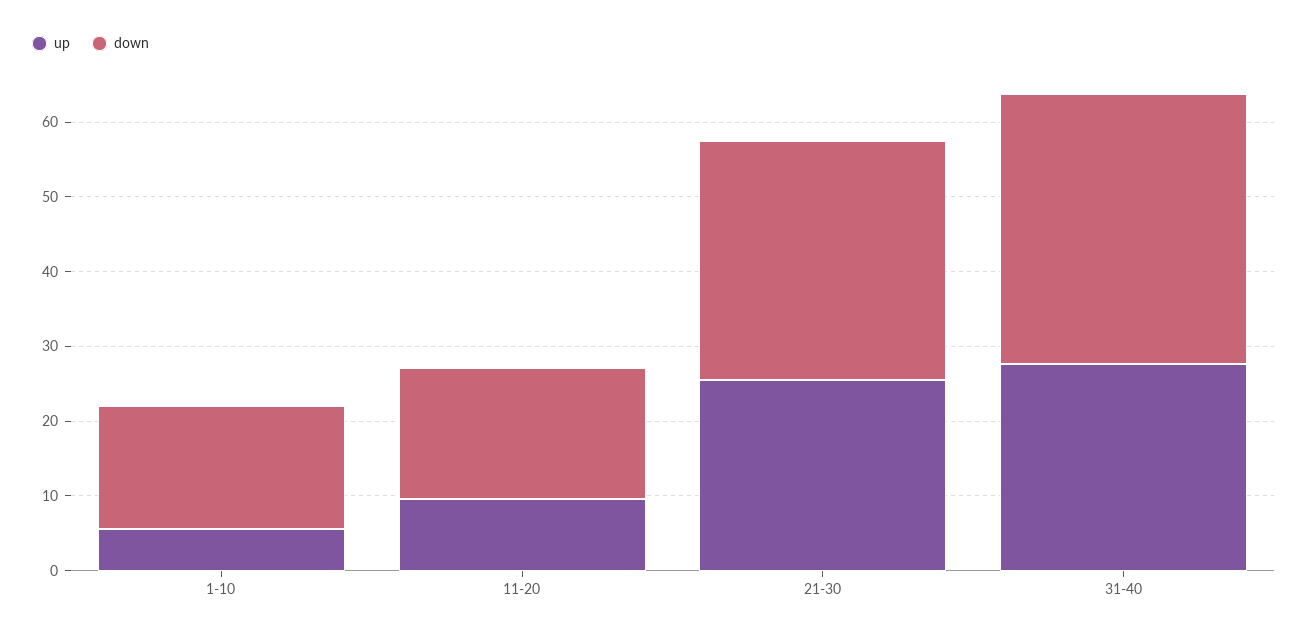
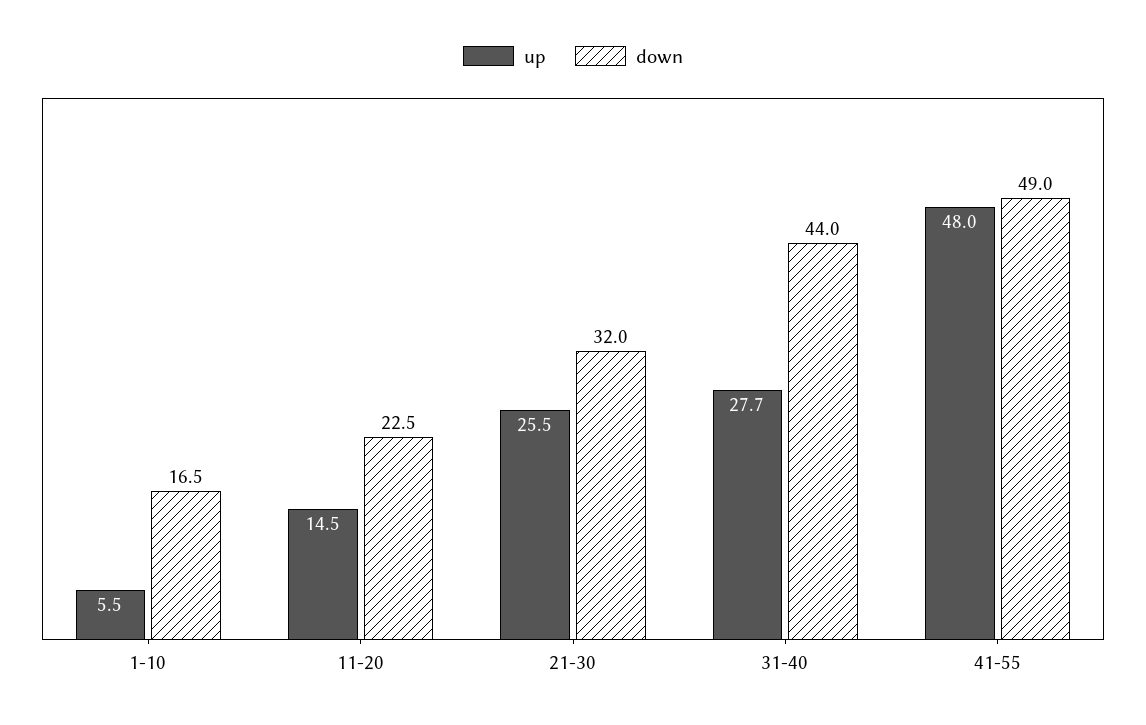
up, 11-20: 10 -> 14.5
down, 11-20: 18 -> 22.5
down, 31-40: 36 -> 44
up, 41-55: none -> 48
down, 41-55: none -> 49

